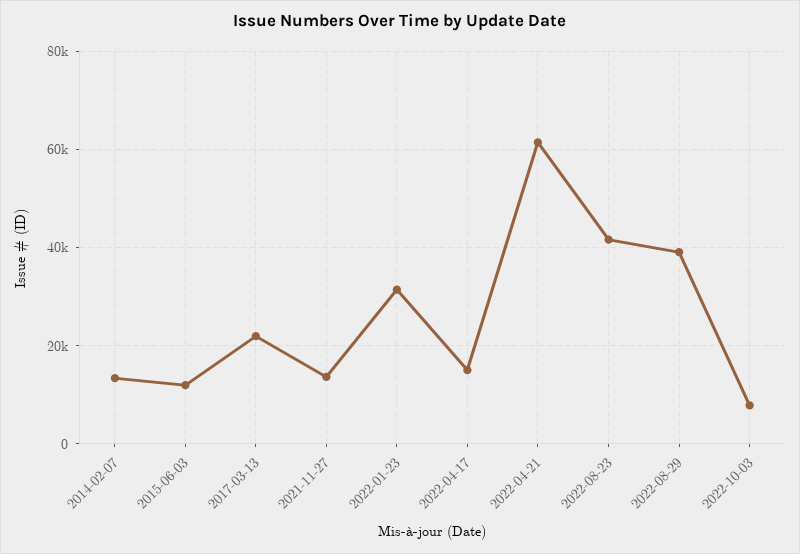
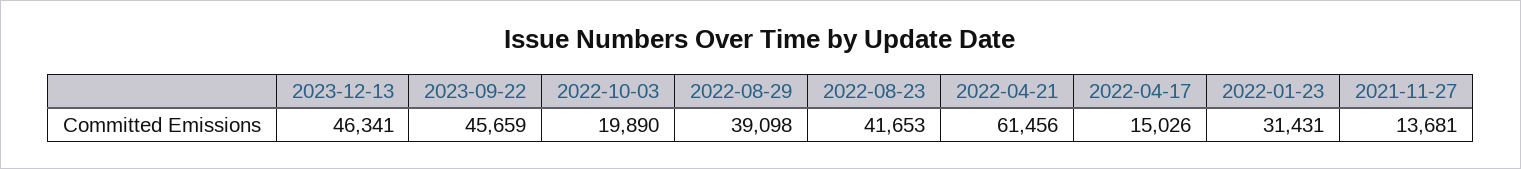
2014-02-07: 14000 -> none
2015-06-03: 12000 -> none
2017-03-13: 22000 -> none
2022-10-03: 8000 -> 19890
2023-12-13: none -> 46341
2023-09-22: none -> 45659

